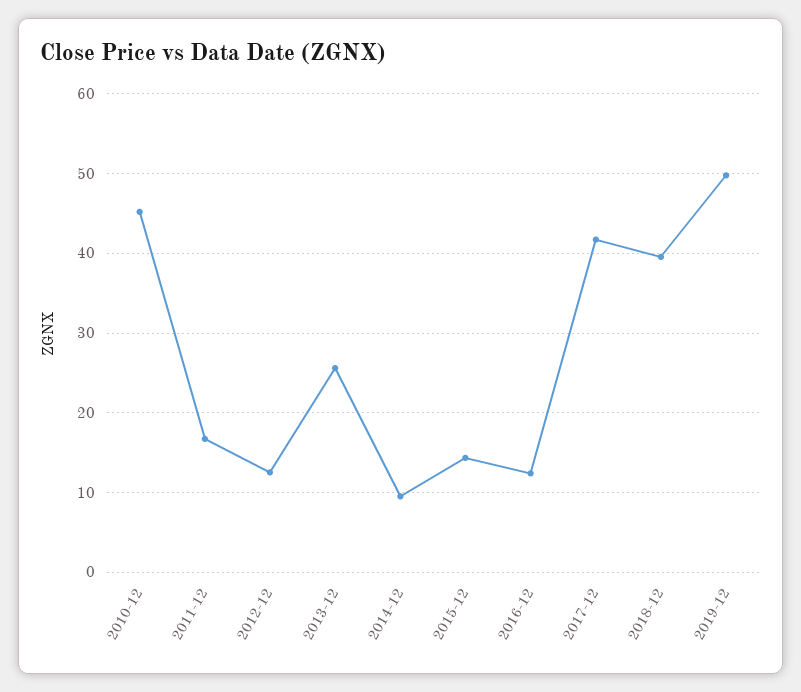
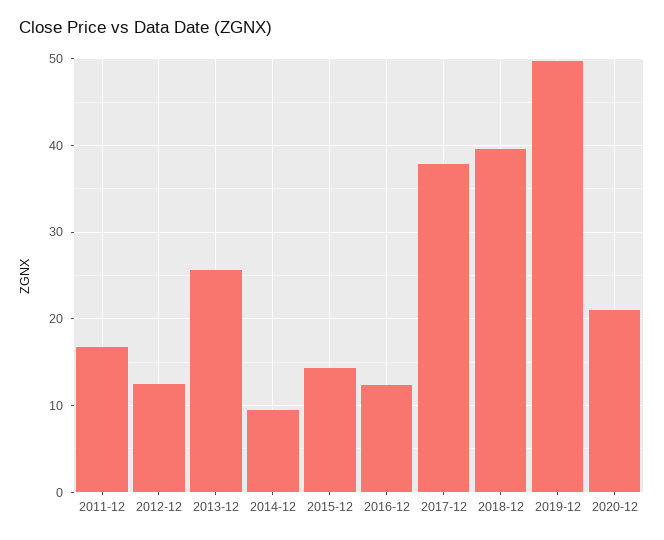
2010-12: 45 -> none
2017-12: 42 -> 38
2020-12: none -> 21

